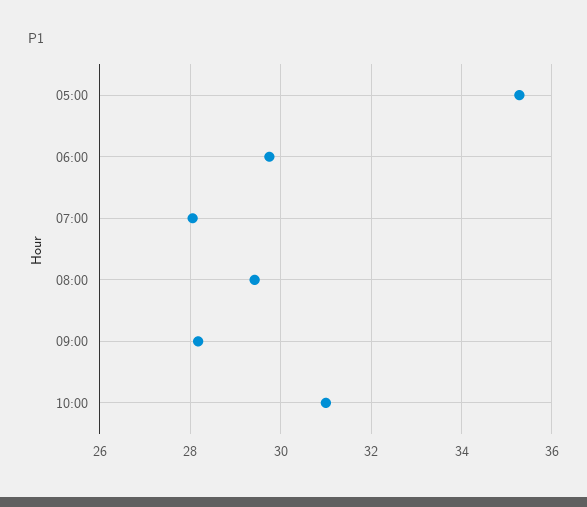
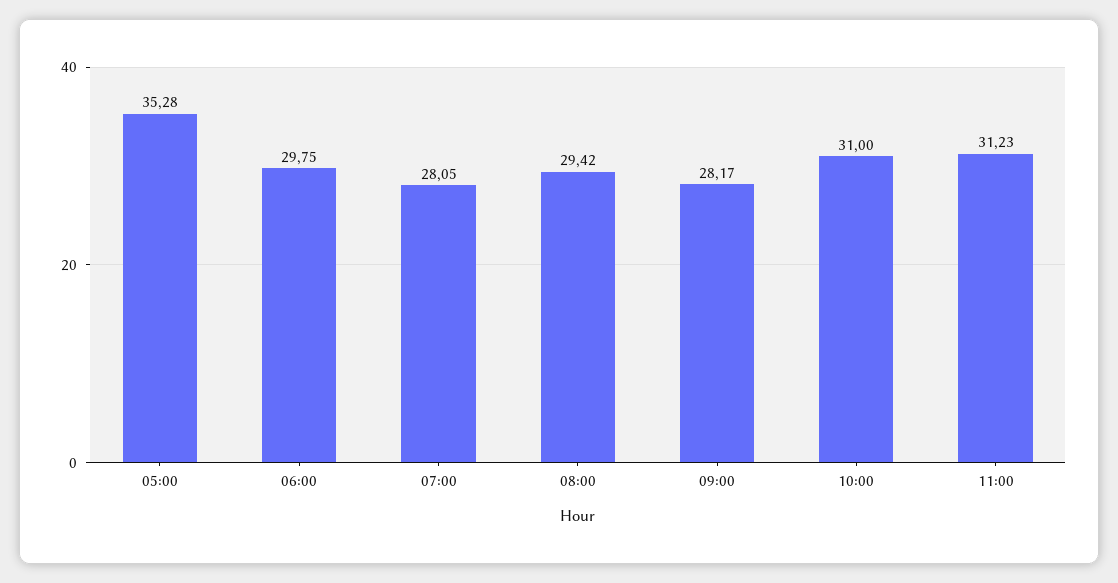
11:00: none -> 31.23

